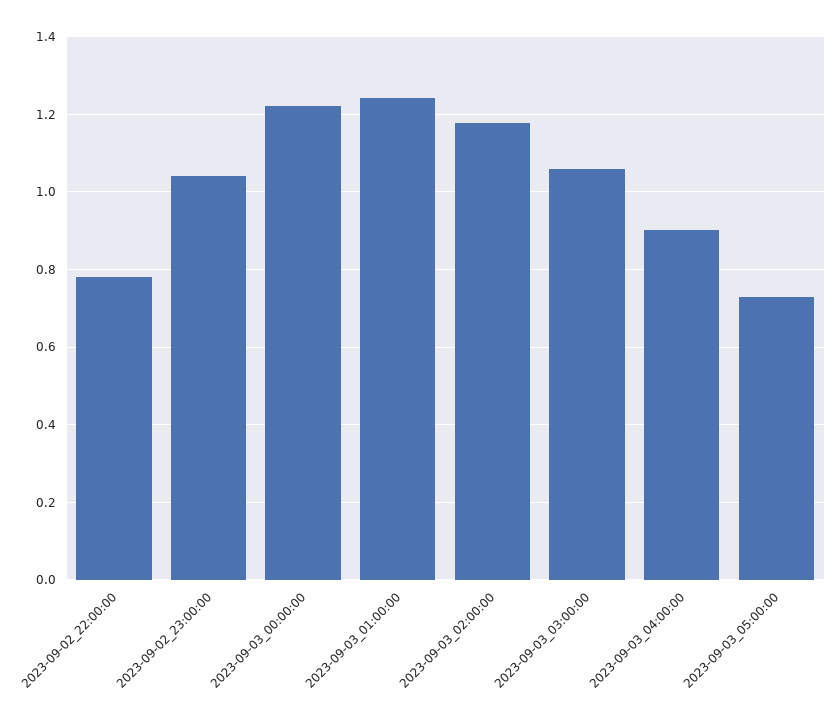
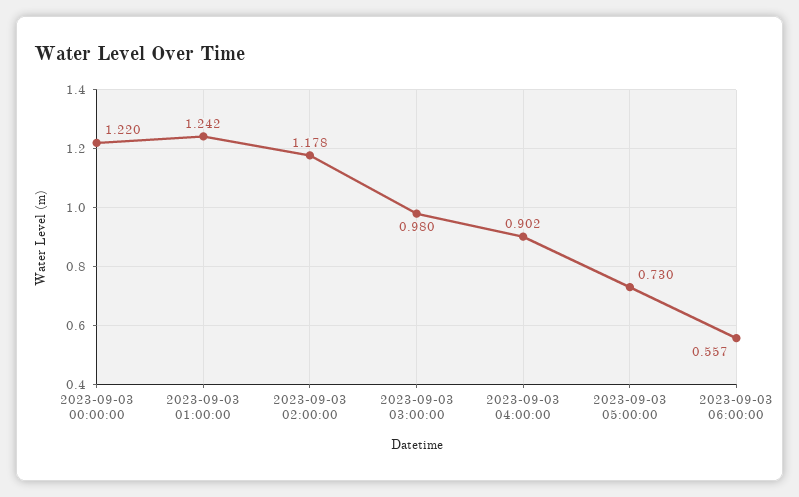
2023-09-02_22:00:00: 0.78 -> none
2023-09-02_23:00:00: 1.04 -> none
2023-09-03_03:00:00: 1.06 -> 0.98
2023-09-03 06:00:00: none -> 0.557

